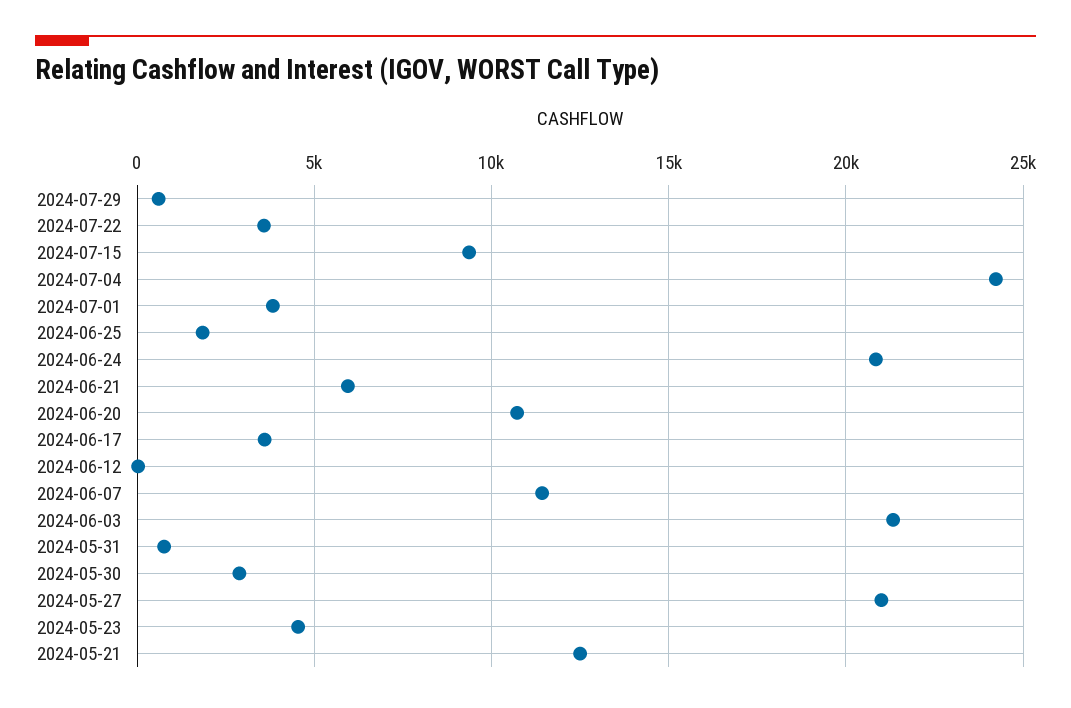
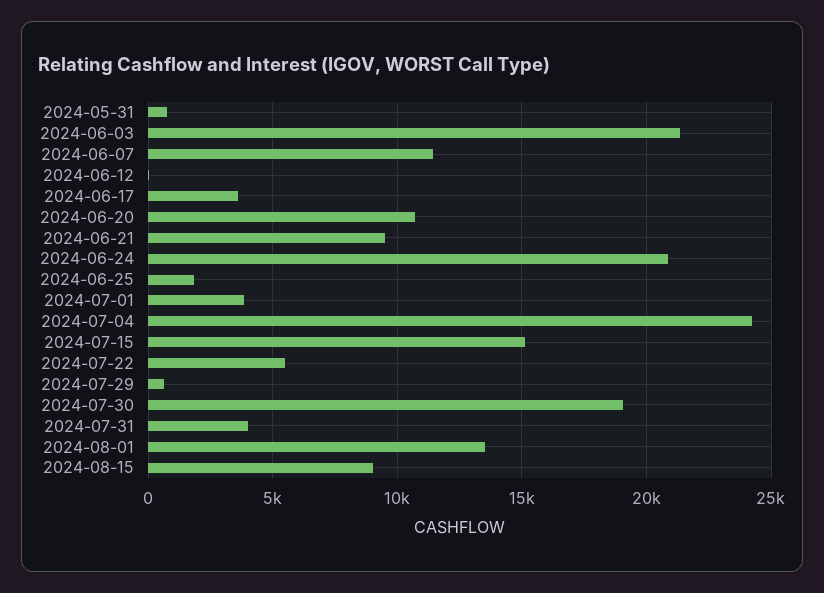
2024-07-22: 3500 -> 5500
2024-07-15: 9500 -> 15000
2024-06-21: 6000 -> 9500
2024-05-30: 3000 -> none
2024-05-27: 21000 -> none
2024-05-23: 4500 -> none
2024-05-21: 12500 -> none
2024-07-30: none -> 19000
2024-07-31: none -> 4000
2024-08-01: none -> 13500
2024-08-15: none -> 9000

